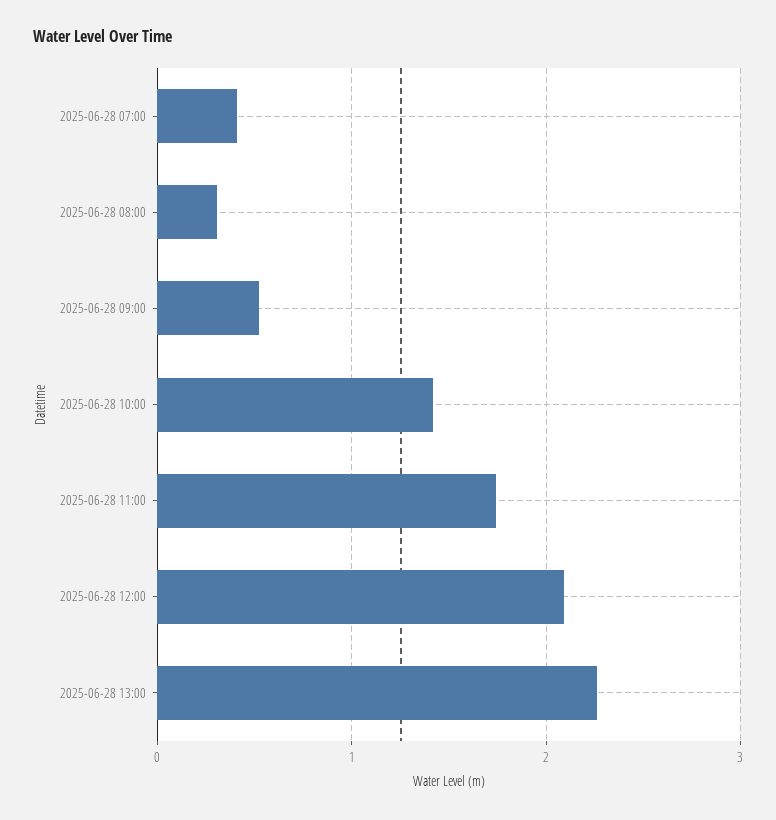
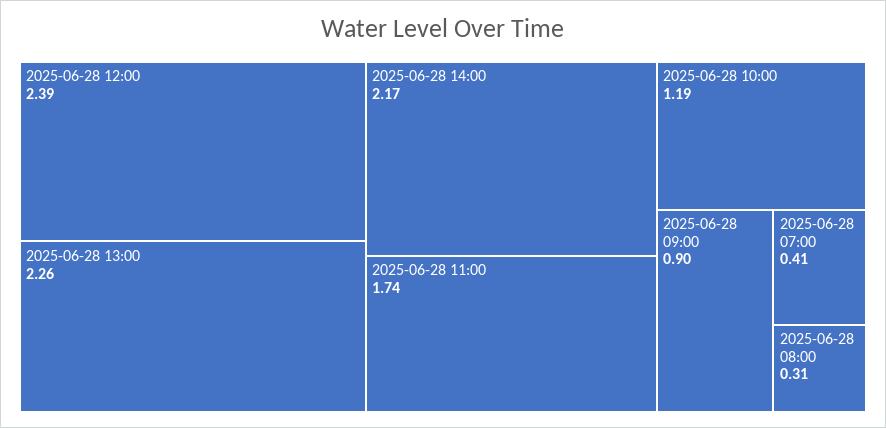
2025-06-28 09:00: 0.5 -> 0.9
2025-06-28 10:00: 1.4 -> 1.19
2025-06-28 12:00: 2.1 -> 2.39
2025-06-28 14:00: none -> 2.17

